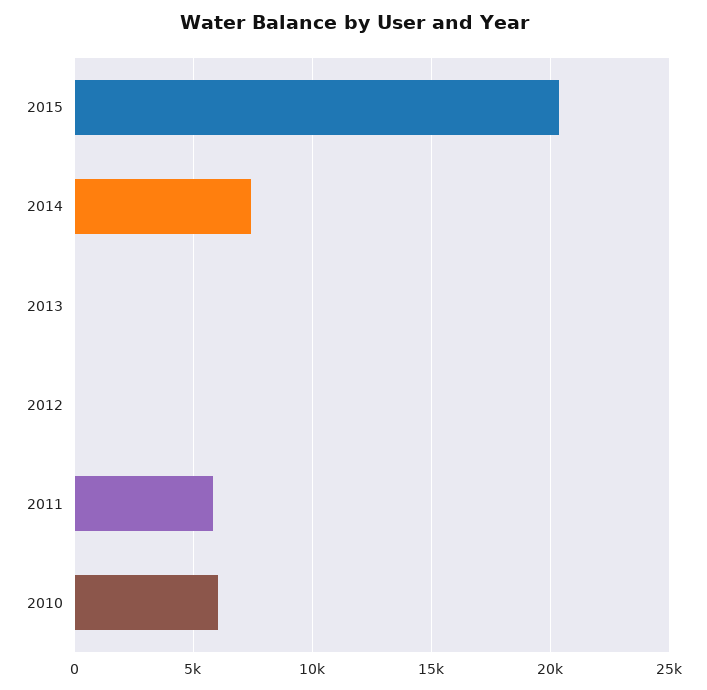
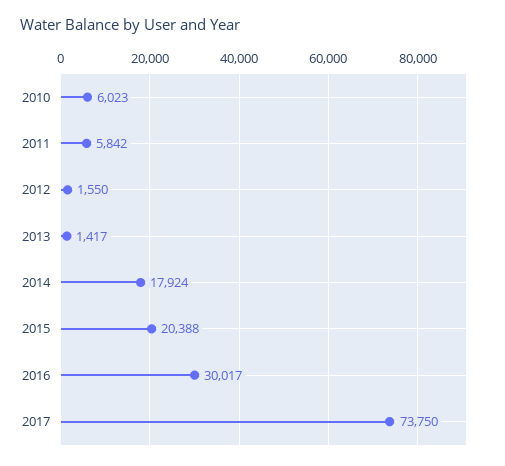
2014: 7500 -> 17924
2013: 0 -> 1417
2012: 0 -> 1550
2016: none -> 30017
2017: none -> 73750

